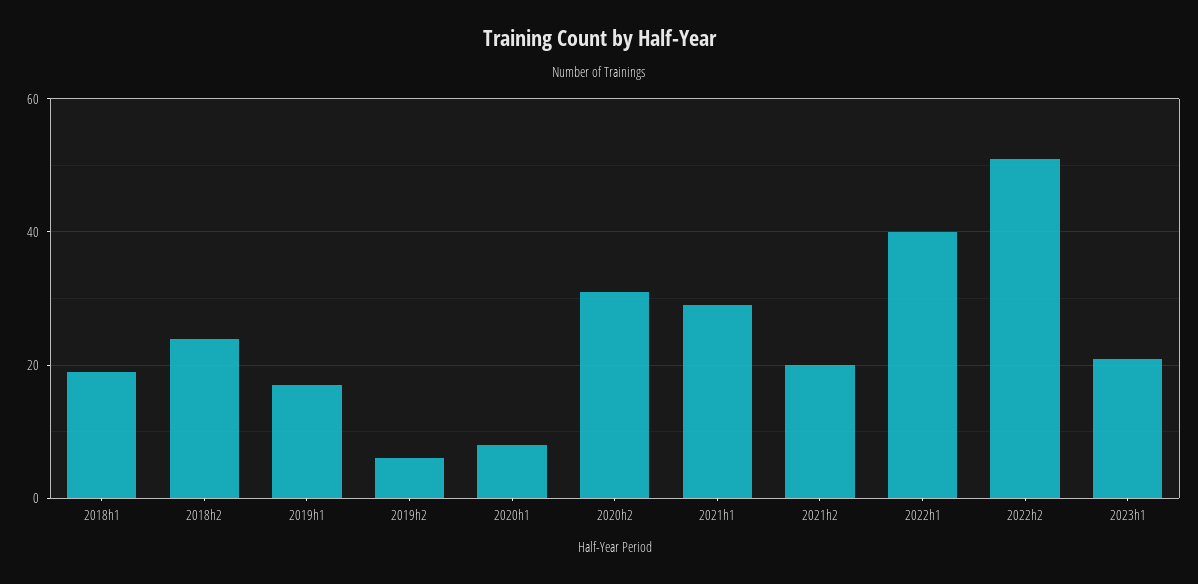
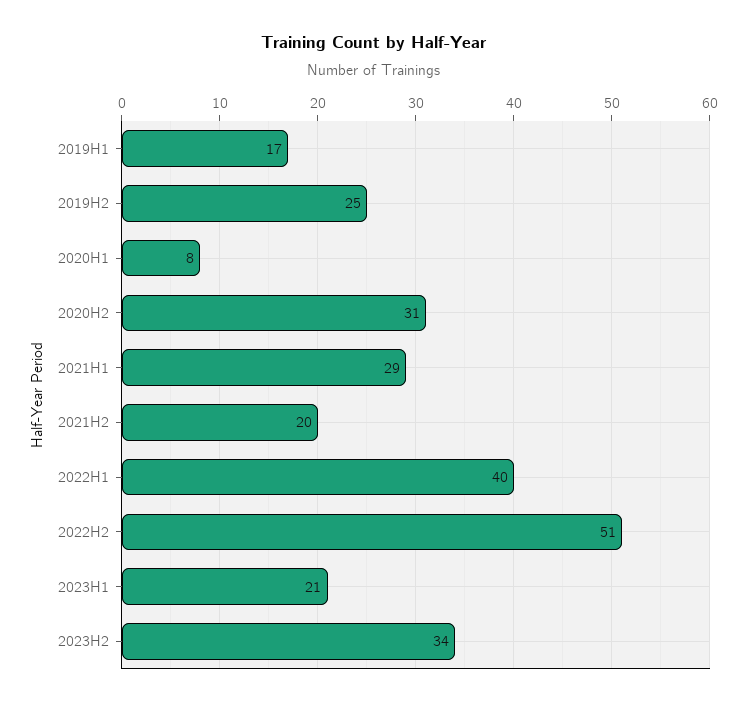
2018h1: 20 -> none
2018h2: 25 -> none
2019h2: 5 -> 25
2023H2: none -> 34

